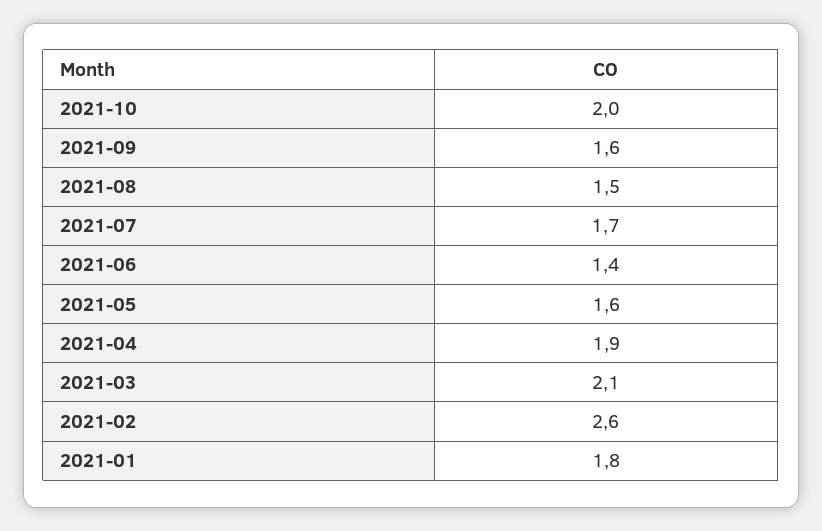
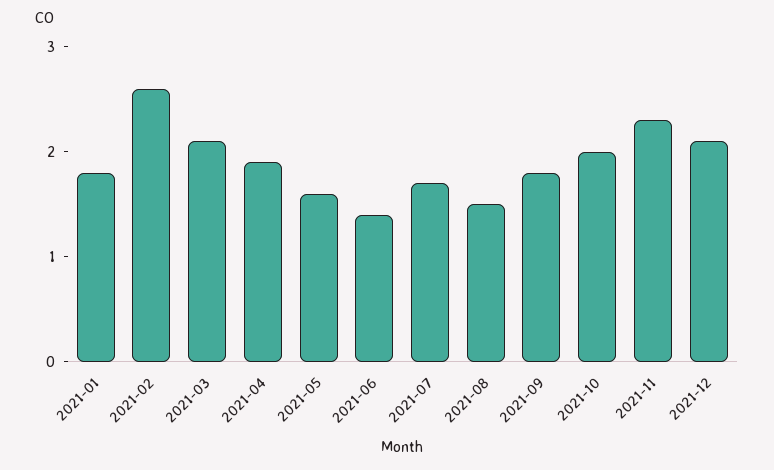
2021-09: 1.6 -> 1.8
2021-11: none -> 2.3
2021-12: none -> 2.1

